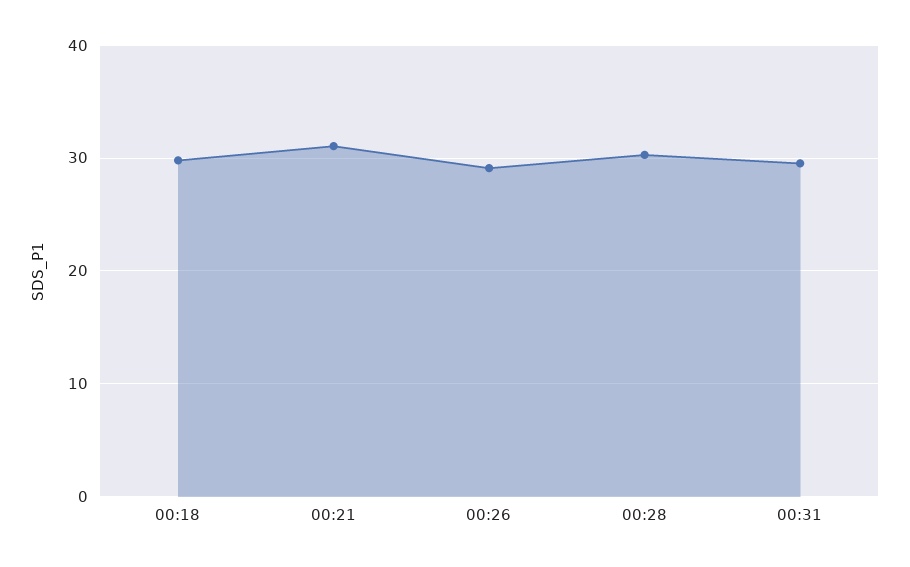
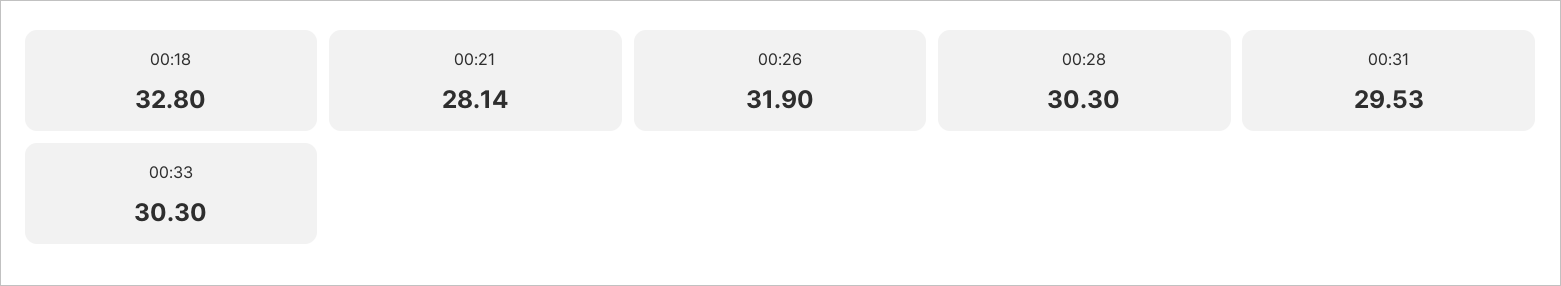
00:18: 30 -> 32.8
00:21: 31 -> 28.14
00:26: 29 -> 31.9
00:33: none -> 30.3

